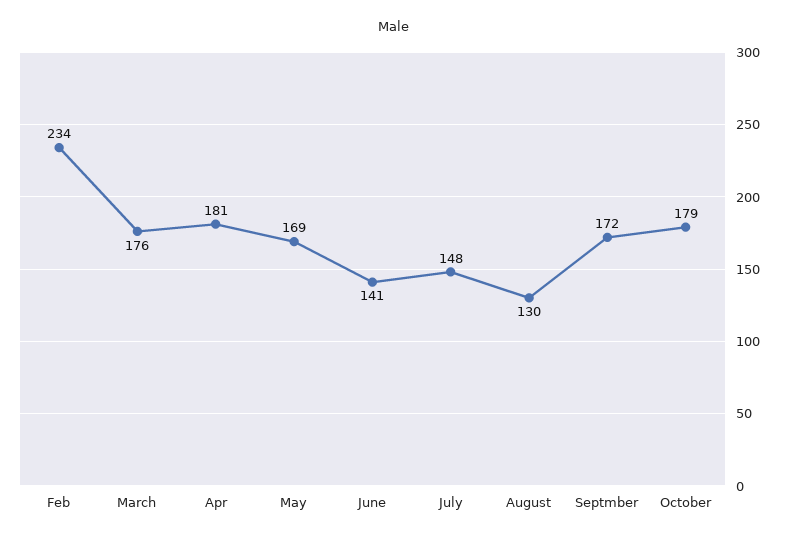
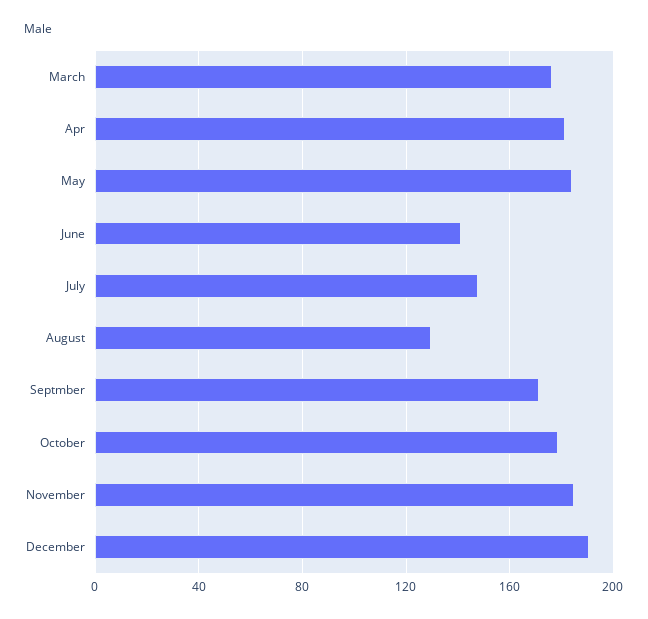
Feb: 234 -> none
May: 169 -> 185
November: none -> 185
December: none -> 190

